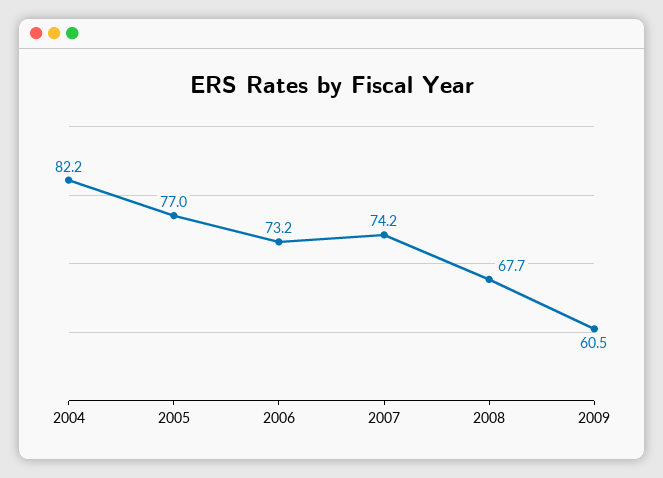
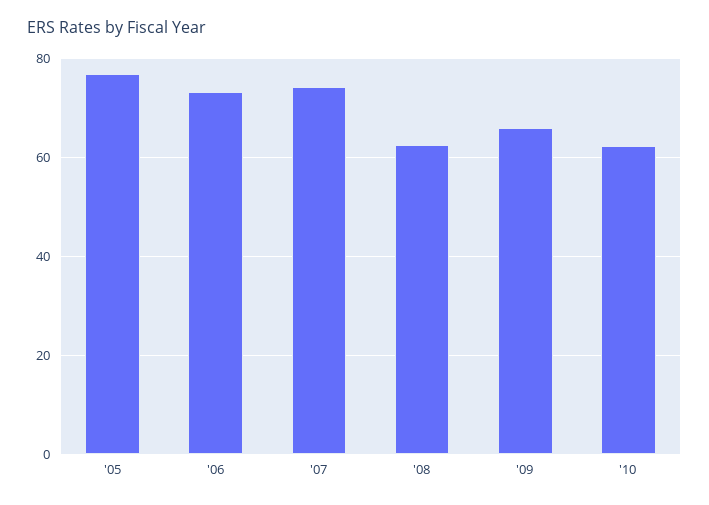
2004: 82.2 -> none
2008: 67.7 -> 62
2009: 60.5 -> 66
'10: none -> 62

